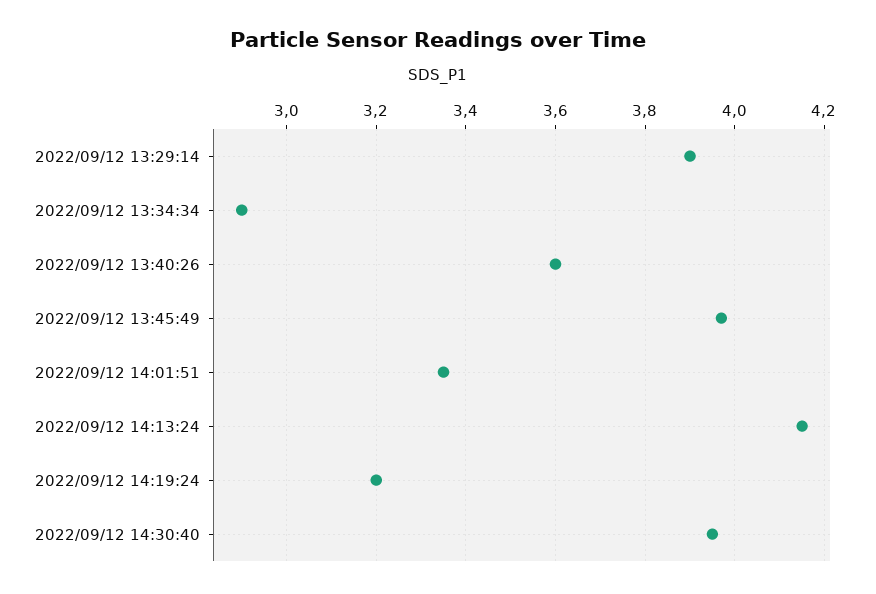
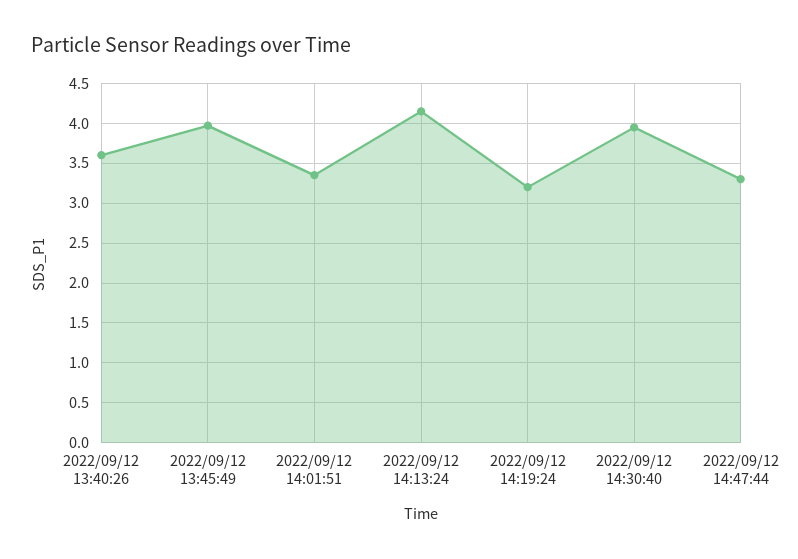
2022/09/12 13:29:14: 3.9 -> none
2022/09/12 13:34:34: 2.9 -> none
2022/09/12 14:47:44: none -> 3.3

